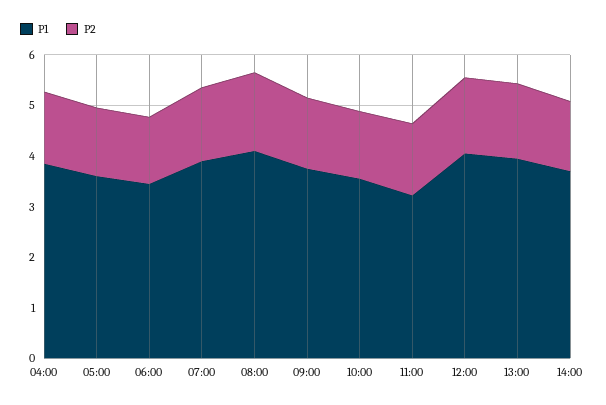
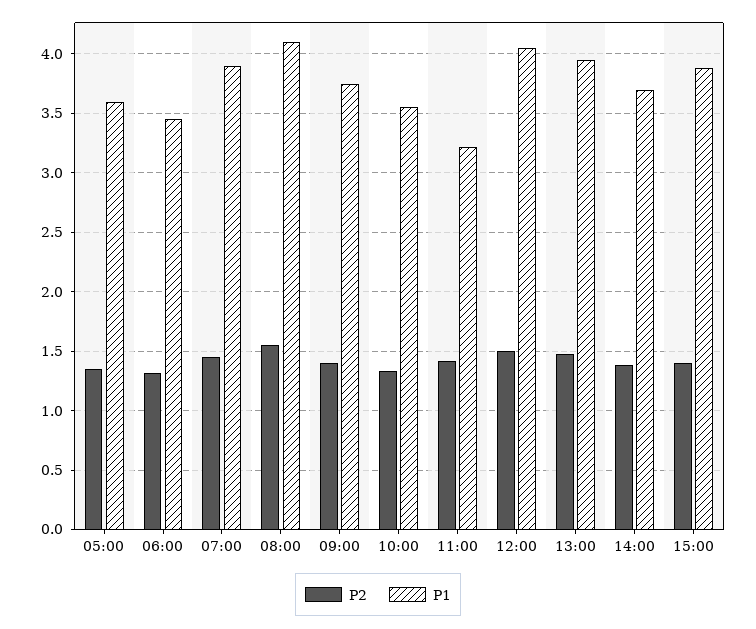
P1, 04:00: 3.8 -> none
P2, 04:00: 1.4 -> none
P2, 15:00: none -> 1.4
P1, 15:00: none -> 3.9

